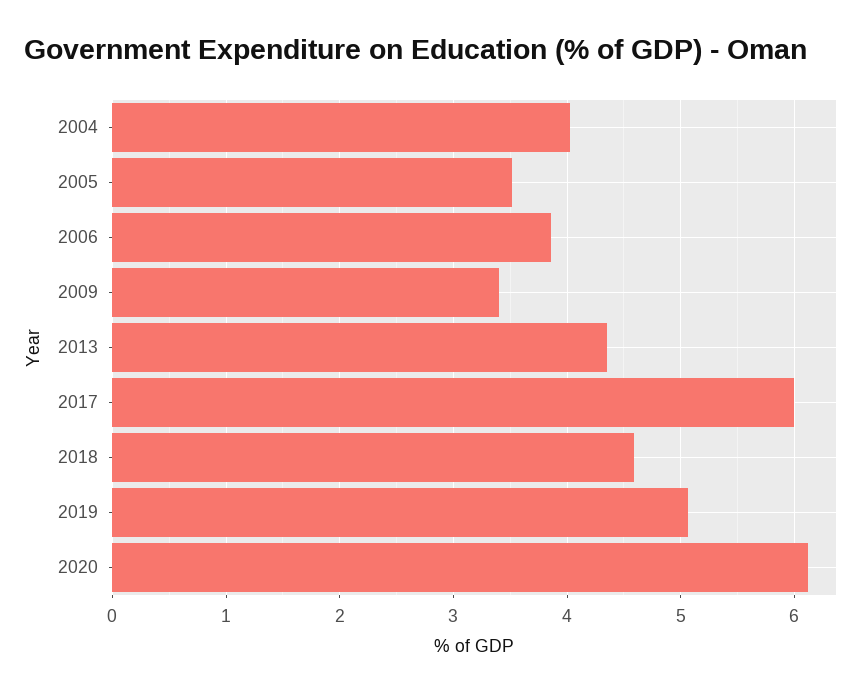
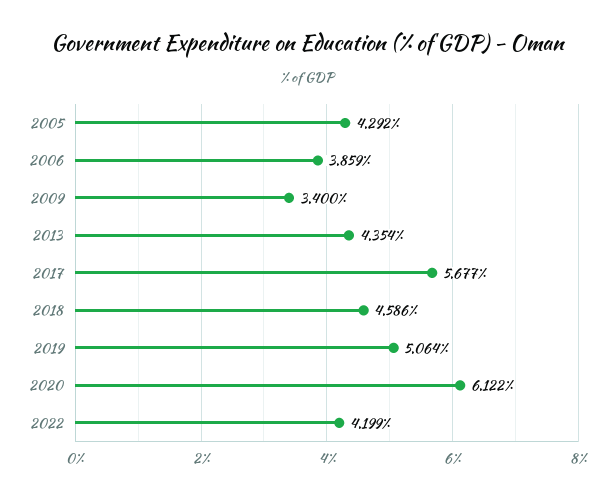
2004: 4 -> none
2005: 3.5 -> 4.292
2017: 6 -> 5.677
2022: none -> 4.199

